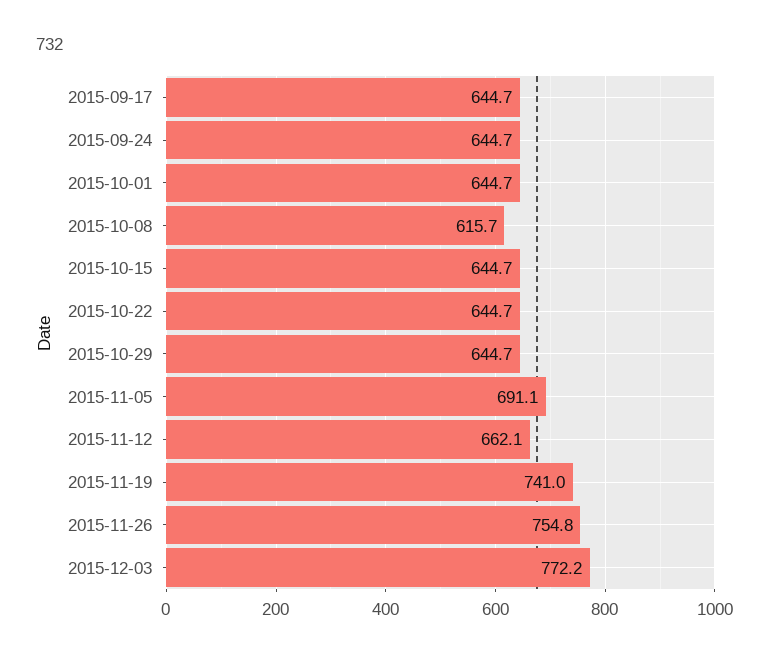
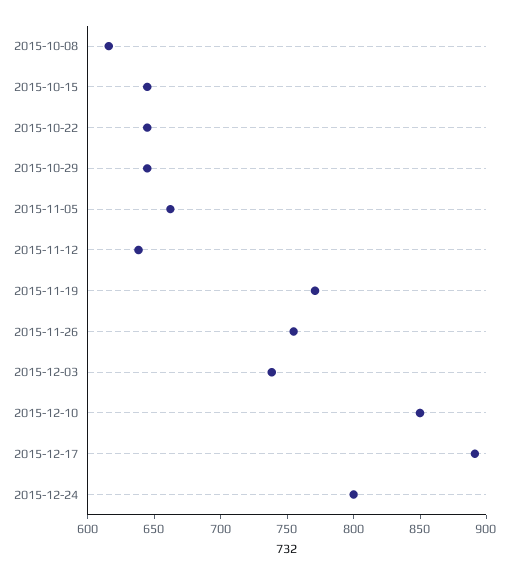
2015-09-17: 644.7 -> none
2015-09-24: 644.7 -> none
2015-10-01: 644.7 -> none
2015-11-05: 691.1 -> 660
2015-11-12: 662.1 -> 640
2015-11-19: 741 -> 770
2015-12-03: 772.2 -> 740
2015-12-10: none -> 850
2015-12-17: none -> 890
2015-12-24: none -> 800

